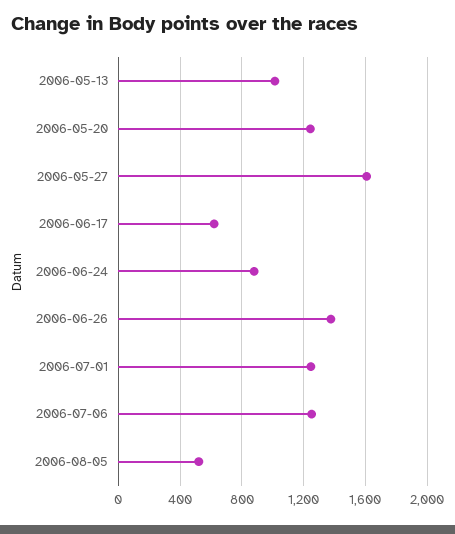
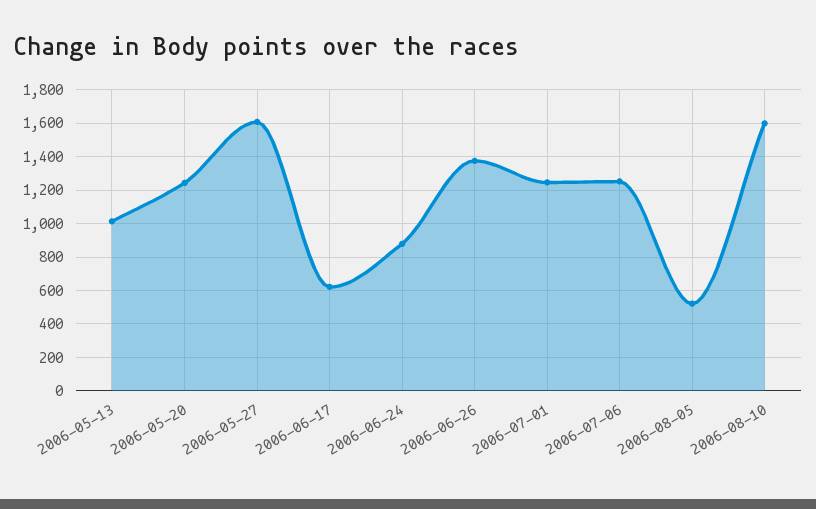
2006-08-10: none -> 1600

